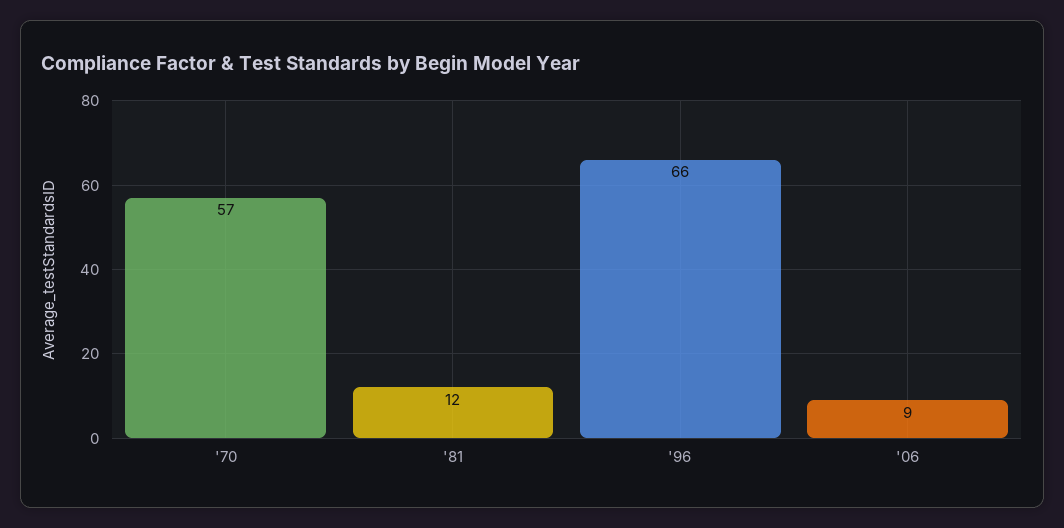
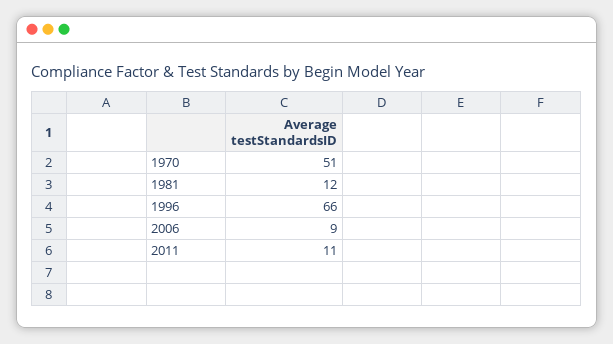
'70: 57 -> 51
2011: none -> 11

